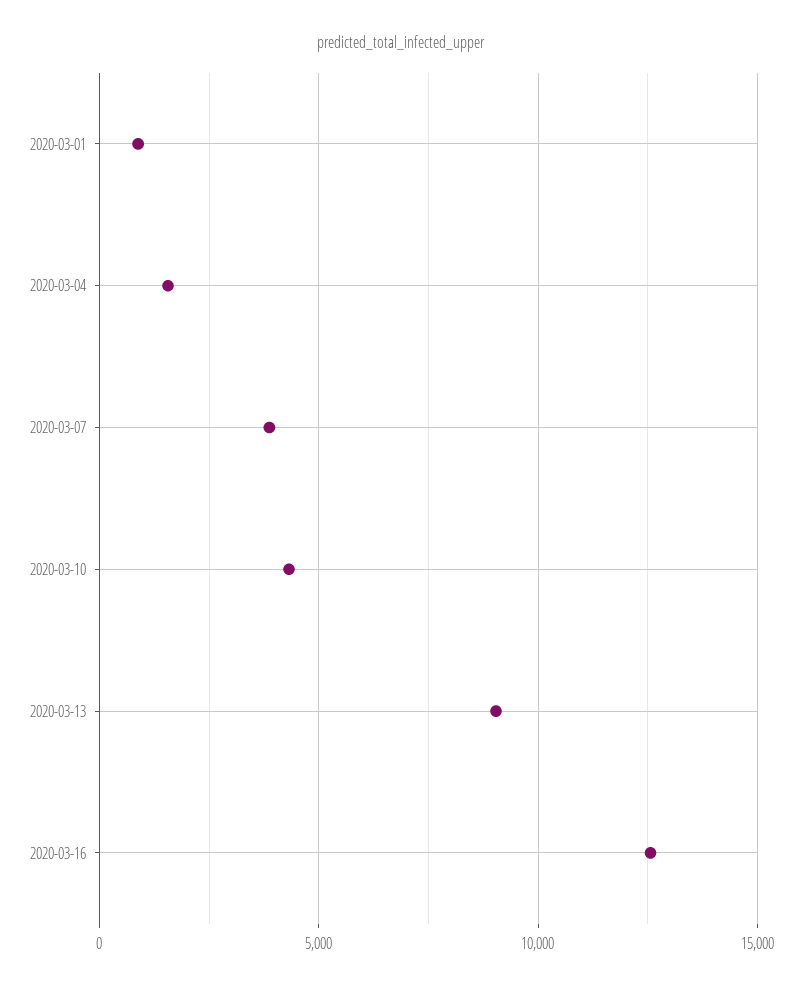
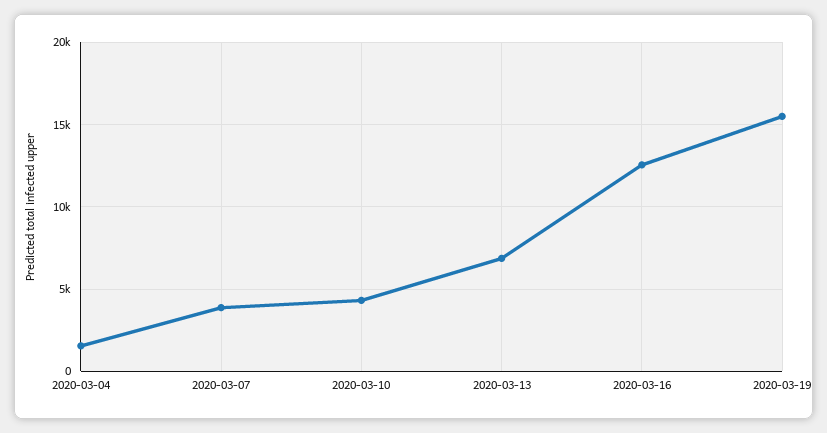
2020-03-01: 1000 -> none
2020-03-13: 9000 -> 7000
2020-03-19: none -> 15500

